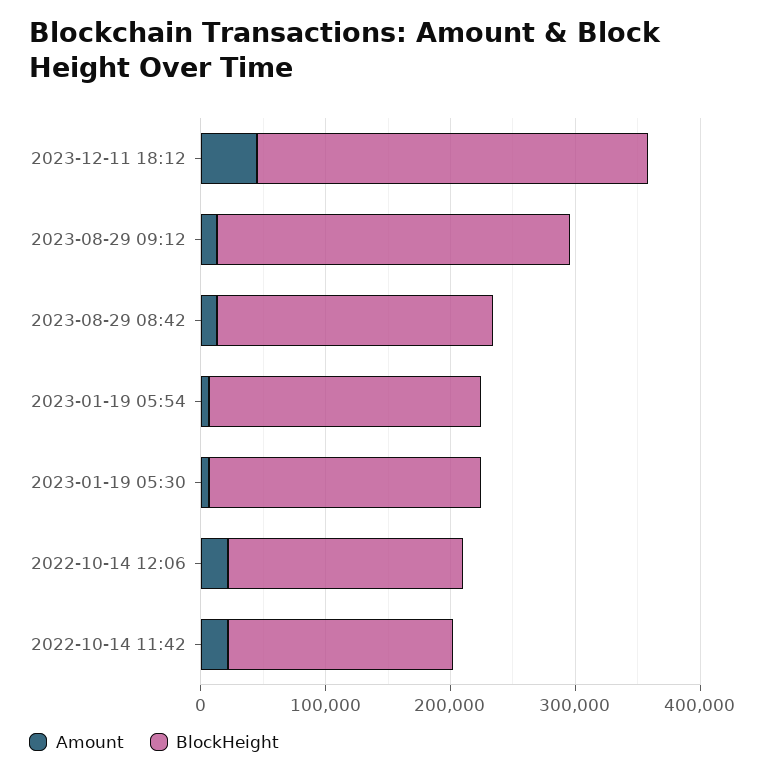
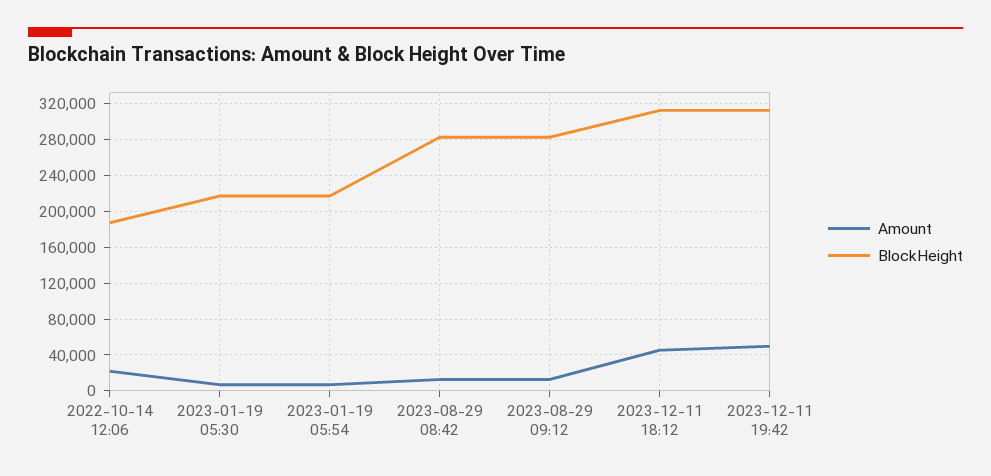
BlockHeight, 2023-08-29 08:42: 220000 -> 280000
Amount, 2022-10-14 11:42: 20000 -> none
BlockHeight, 2022-10-14 11:42: 180000 -> none
Amount, 2023-12-11 19:42: none -> 50000
BlockHeight, 2023-12-11 19:42: none -> 310000

